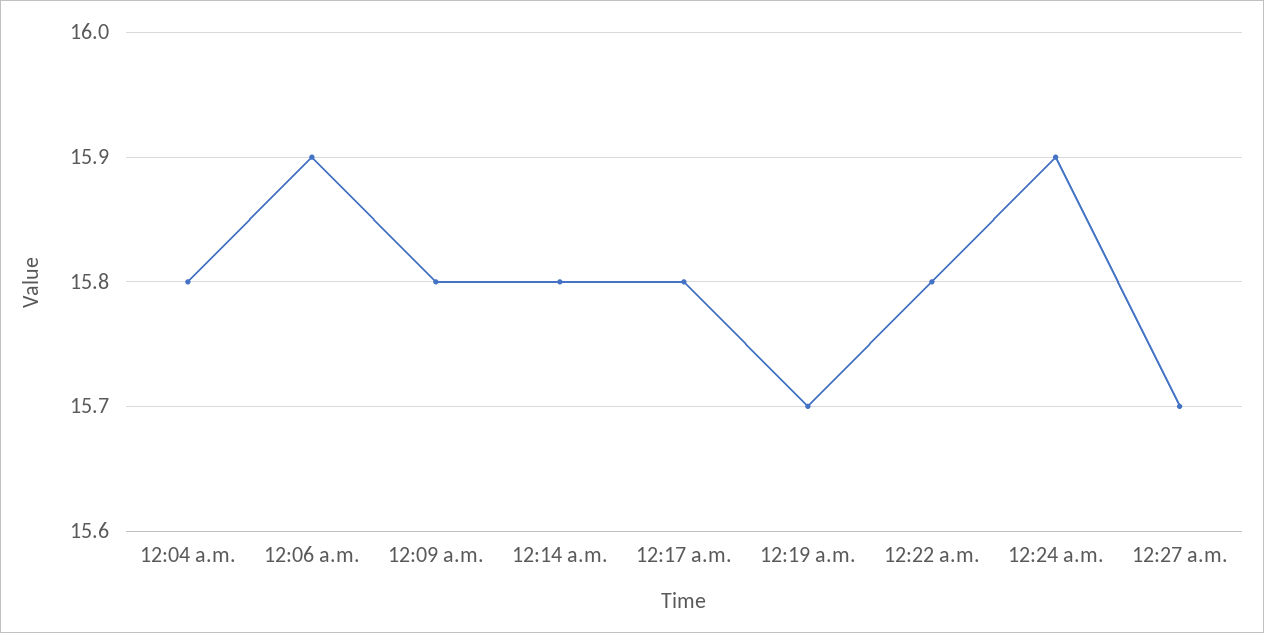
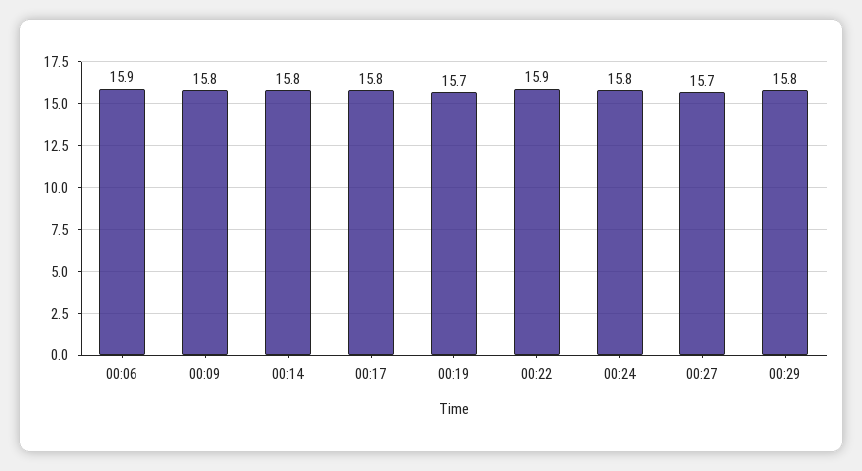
12:04 a.m.: 15.8 -> none
12:22 a.m.: 15.8 -> 15.9
12:24 a.m.: 15.9 -> 15.8
00:29: none -> 15.8

